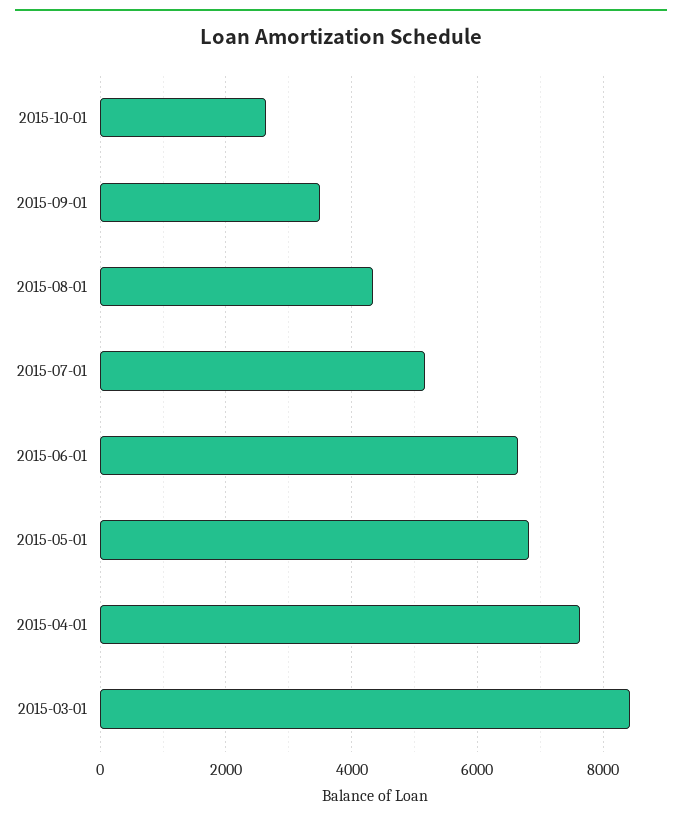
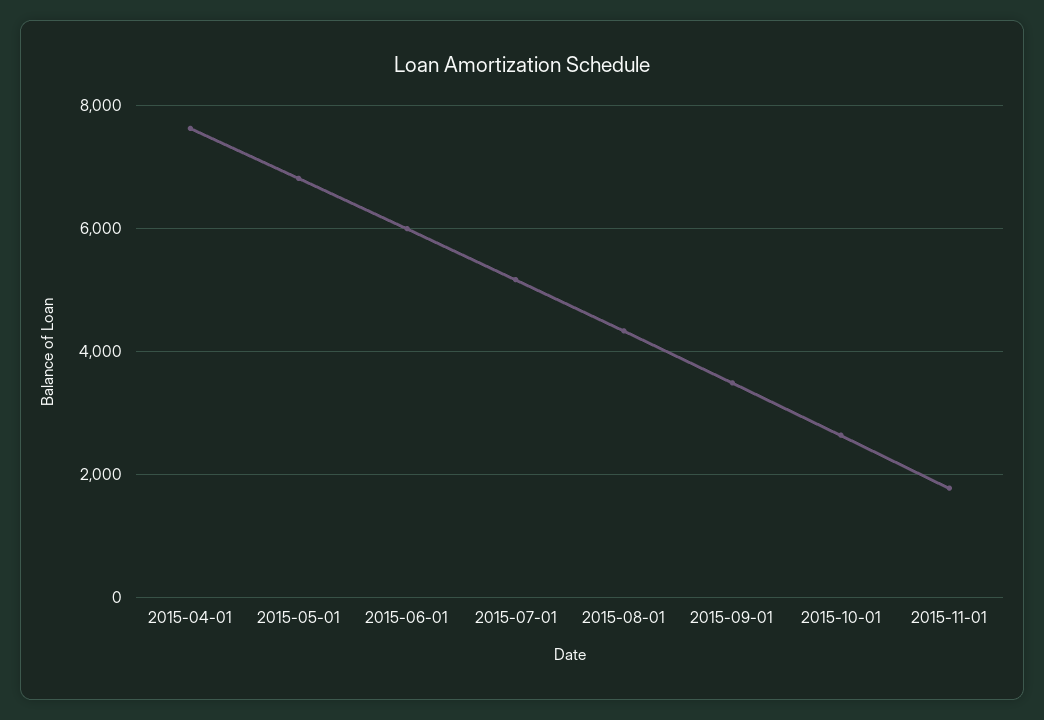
2015-06-01: 6600 -> 6000
2015-03-01: 8400 -> none
2015-11-01: none -> 1800

